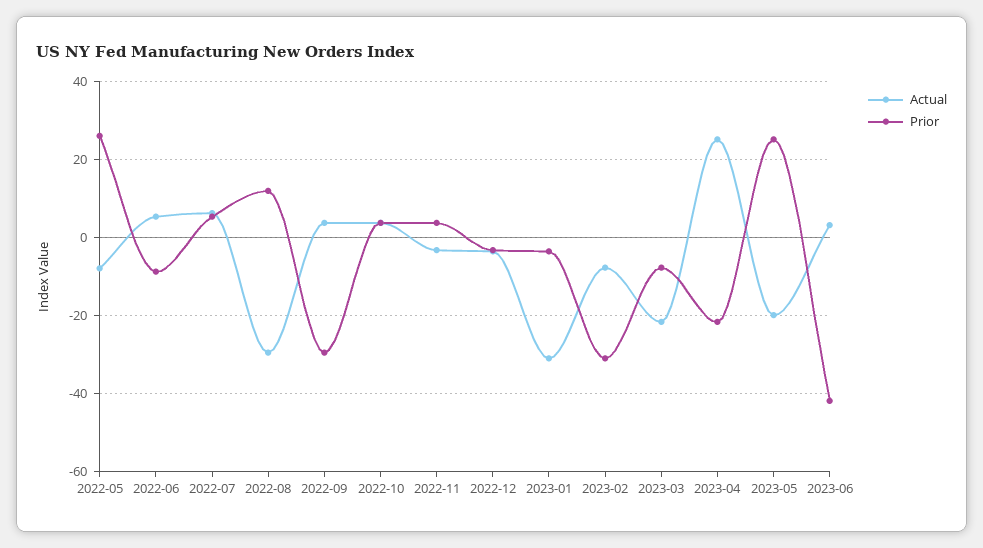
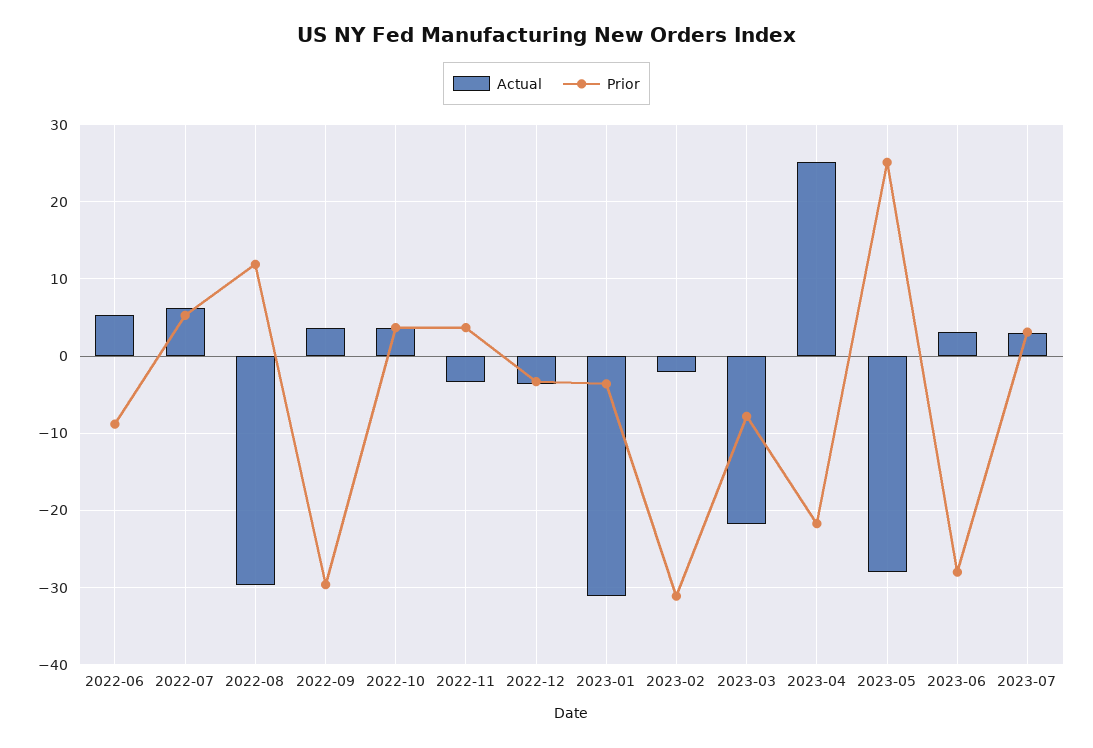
Actual, 2022-05: -8 -> none
Prior, 2022-05: 26 -> none
Actual, 2023-02: -8 -> -2
Actual, 2023-05: -20 -> -28
Prior, 2023-06: -42 -> -28
Actual, 2023-07: none -> 3
Prior, 2023-07: none -> 3

